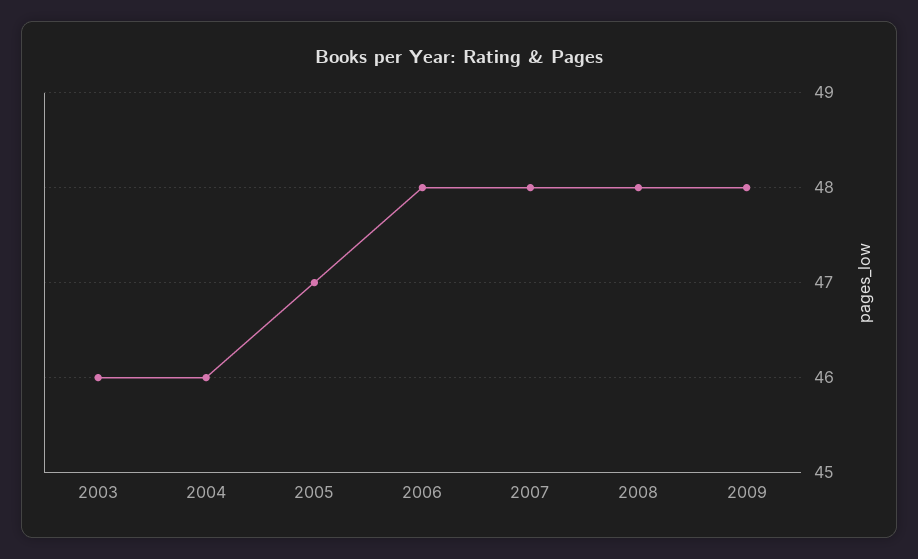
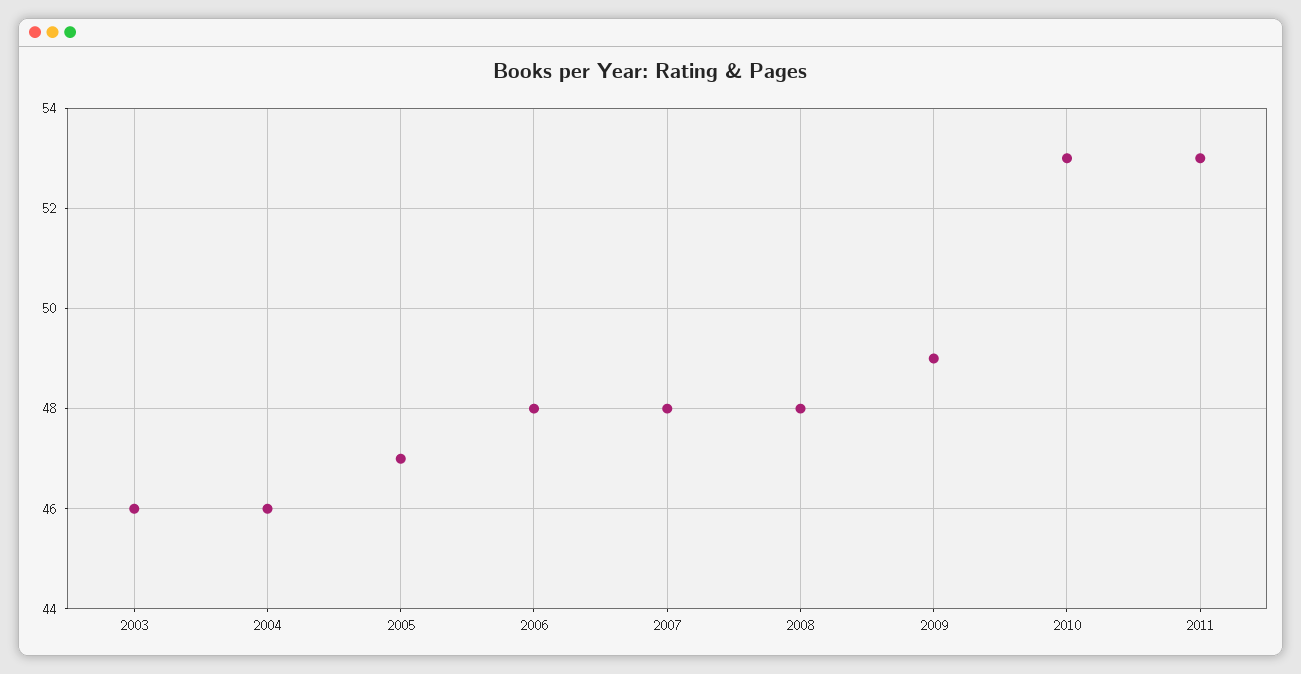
2009: 48 -> 49
2010: none -> 53
2011: none -> 53

